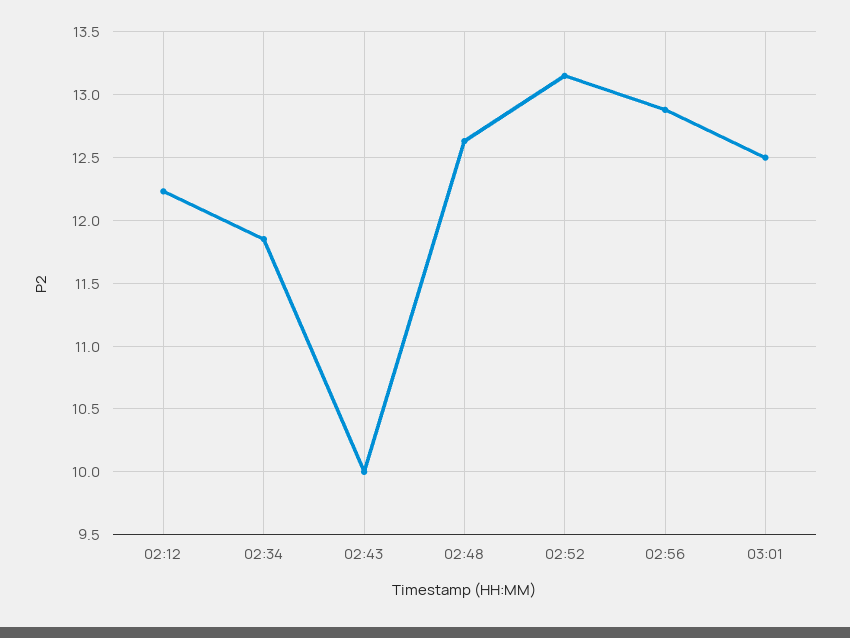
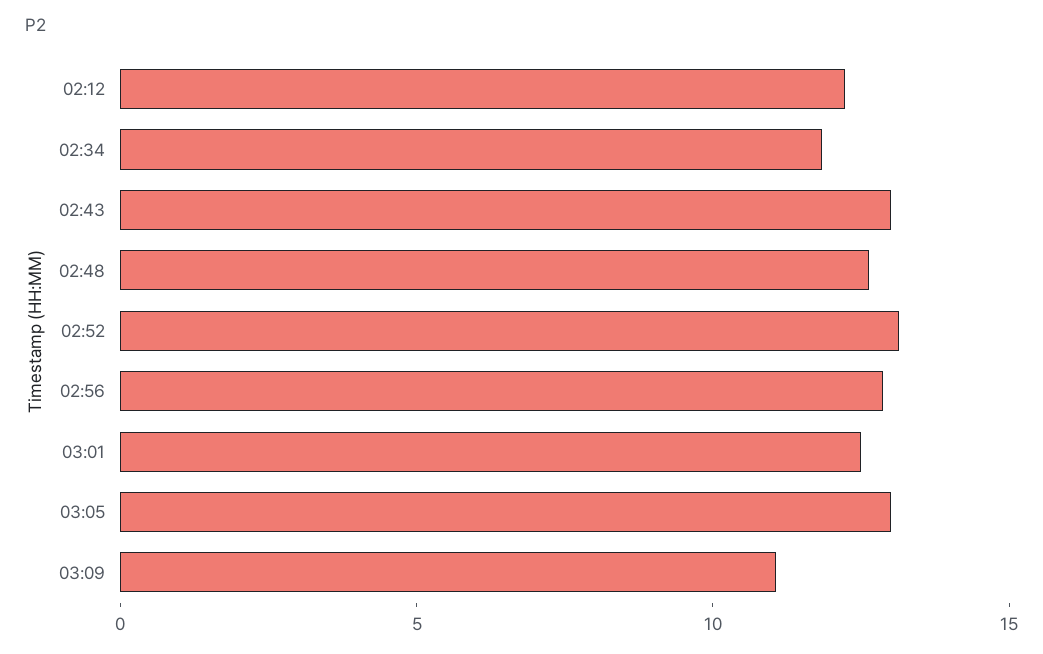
02:43: 10 -> 13
03:05: none -> 13
03:09: none -> 11

